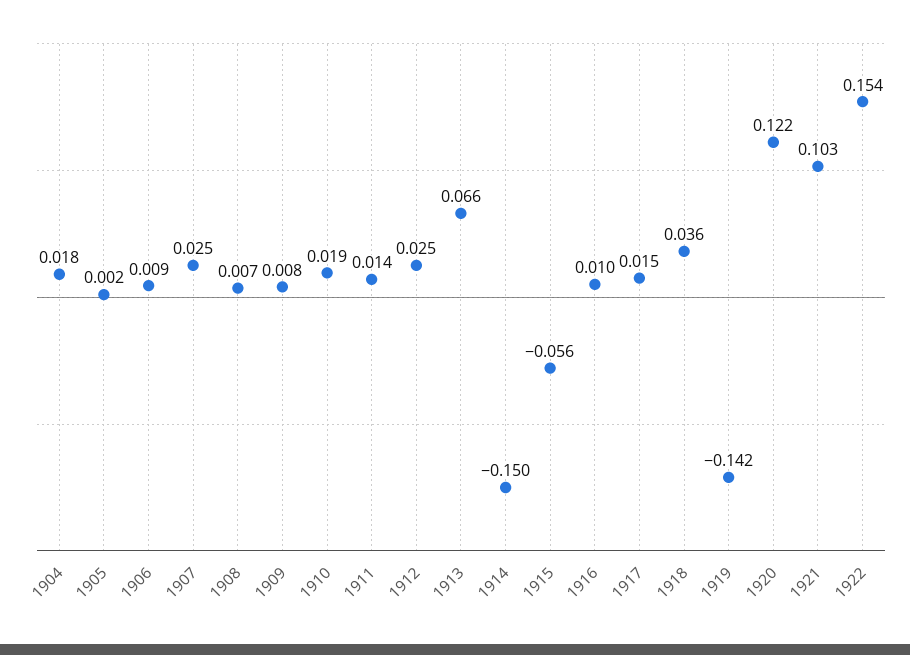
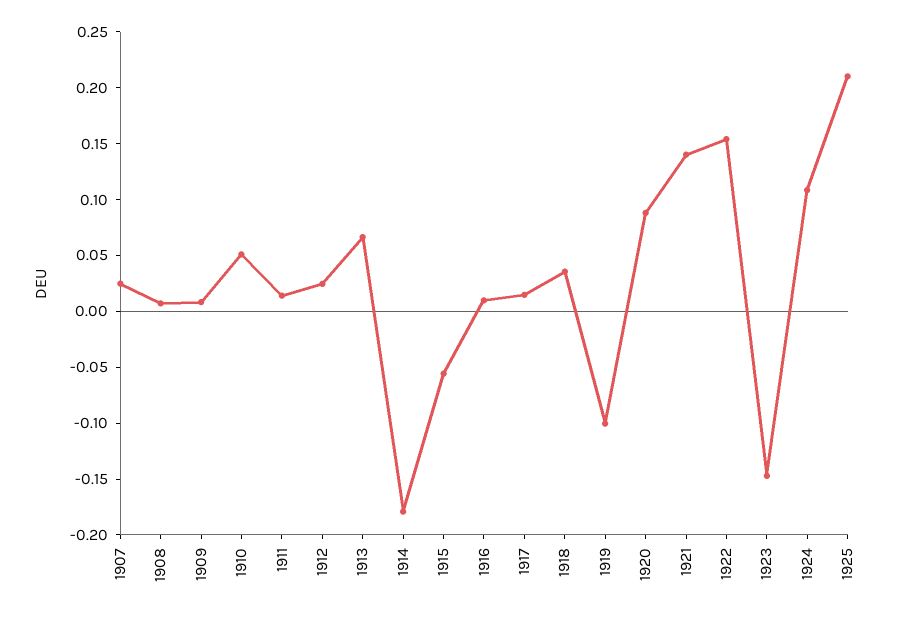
1904: 0.018 -> none
1905: 0.002 -> none
1906: 0.009 -> none
1910: 0.019 -> 0.05
1914: -0.15 -> -0.18
1919: -0.142 -> -0.1
1920: 0.122 -> 0.09
1921: 0.103 -> 0.14
1923: none -> -0.15
1924: none -> 0.11
1925: none -> 0.21

